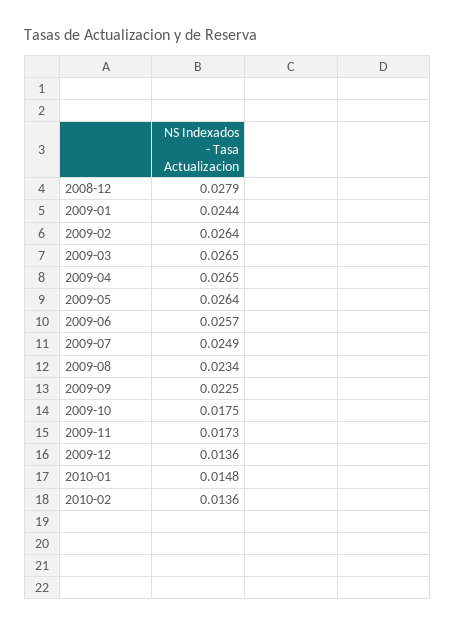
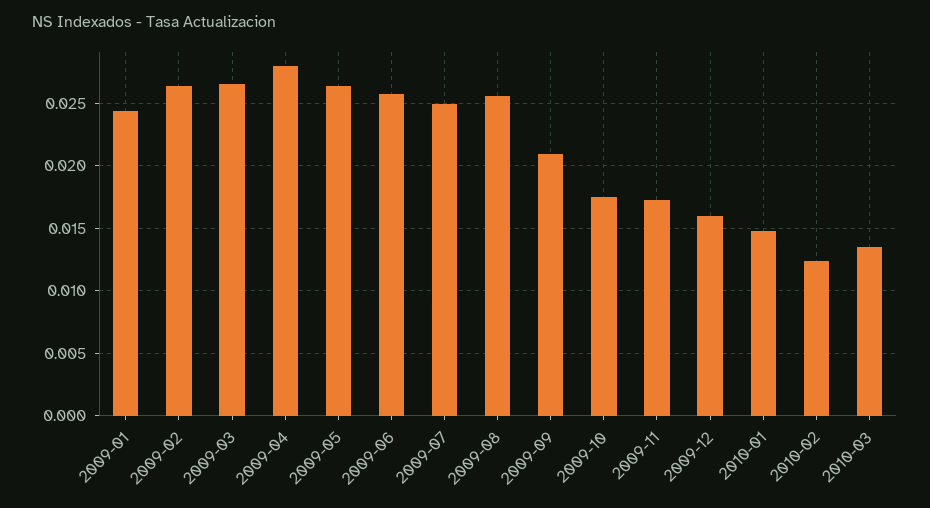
2008-12: 0.0279 -> none
2009-04: 0.0265 -> 0.028
2009-08: 0.0234 -> 0.0255
2009-09: 0.0225 -> 0.021
2009-12: 0.0136 -> 0.016
2010-02: 0.0136 -> 0.0125
2010-03: none -> 0.0135

